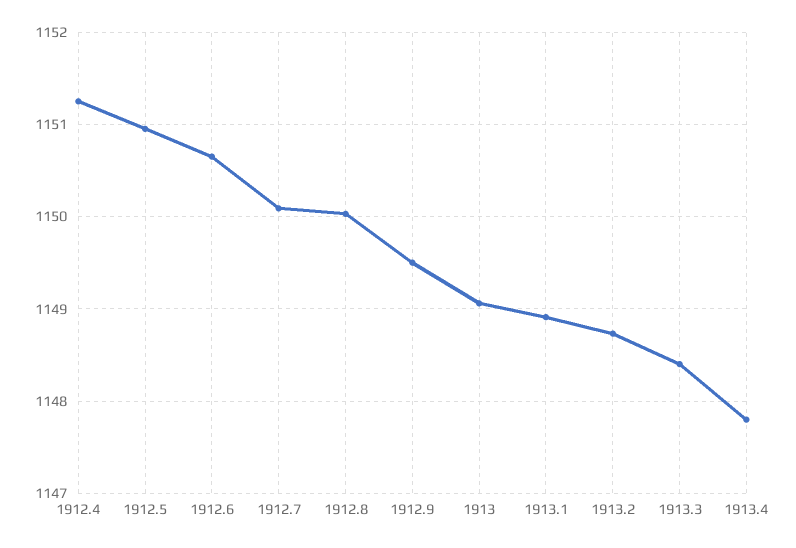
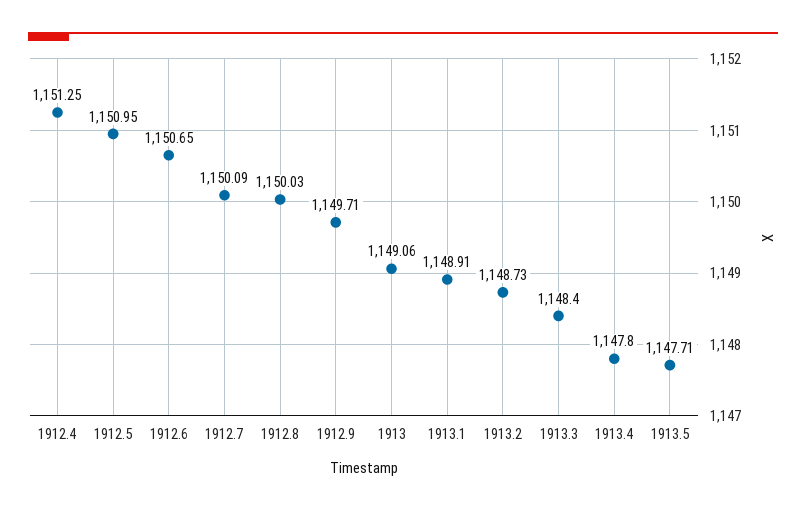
1912.9: 1149.5 -> 1149.71
1913.5: none -> 1147.71

